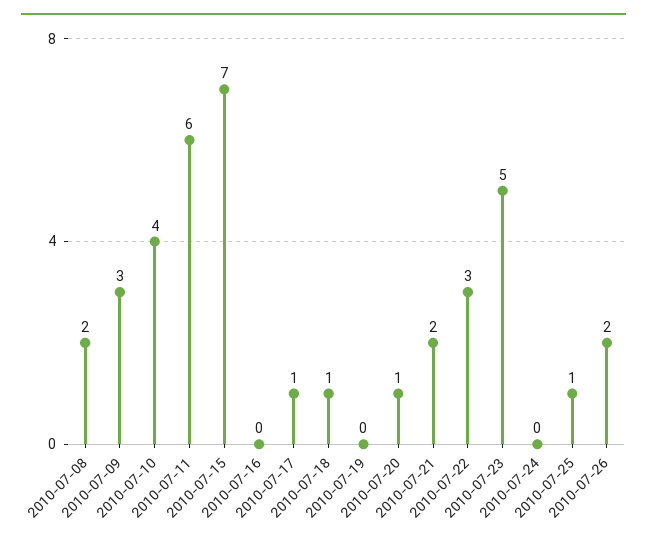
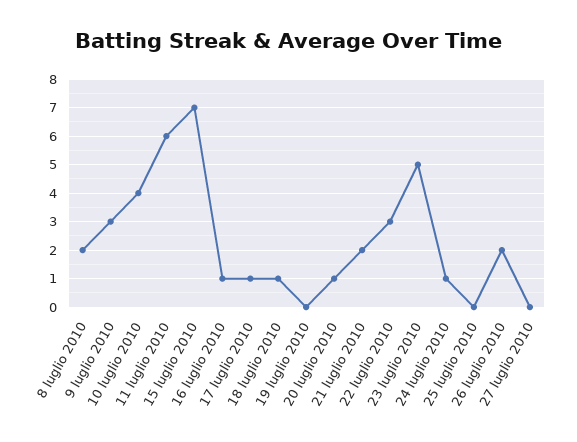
2010-07-16: 0 -> 1
2010-07-24: 0 -> 1
2010-07-25: 1 -> 0
27 luglio 2010: none -> 0

